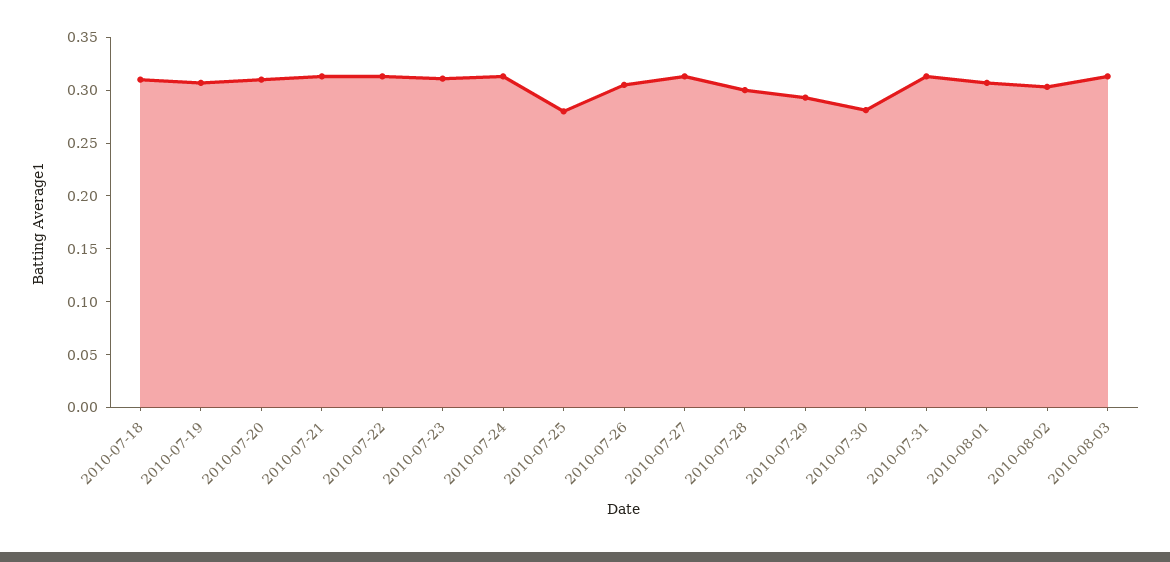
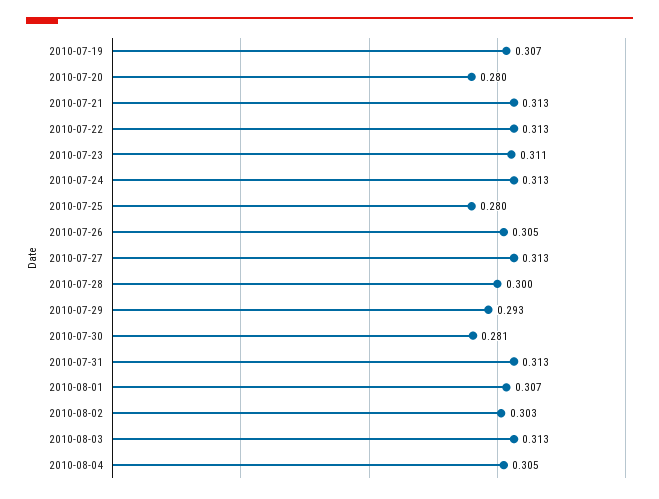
2010-07-18: 0.31 -> none
2010-07-20: 0.31 -> 0.28
2010-08-04: none -> 0.305

